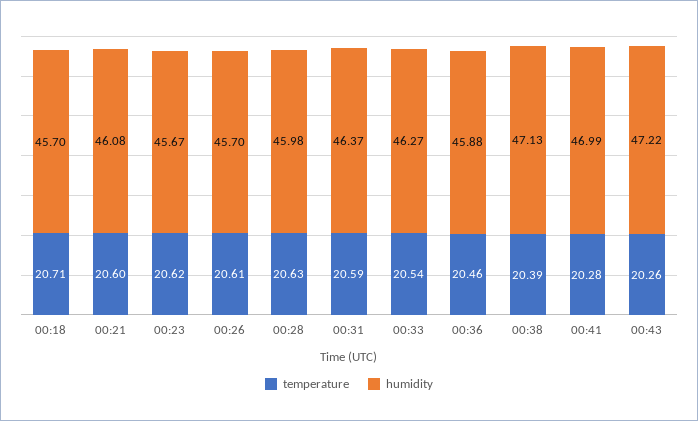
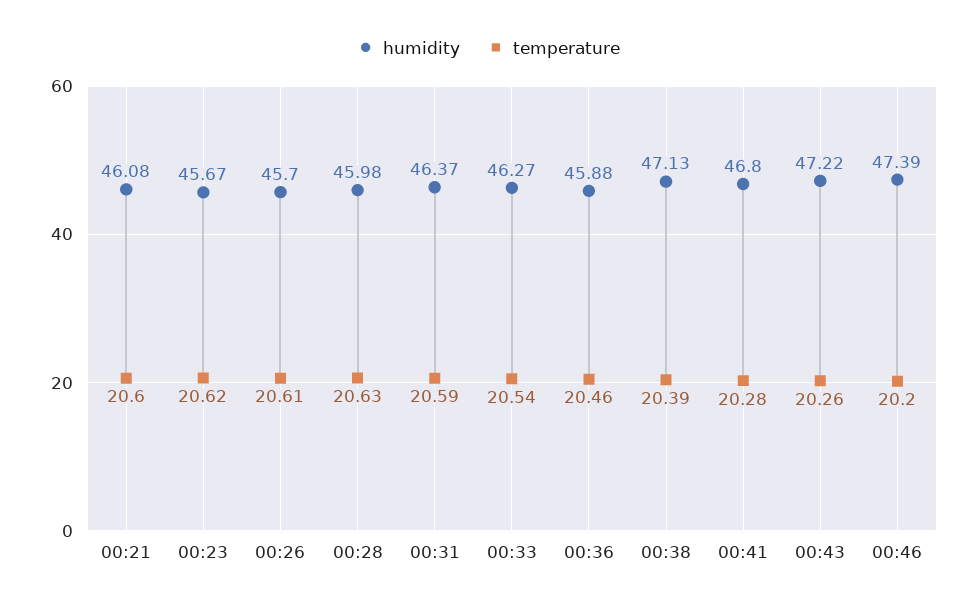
temperature, 00:18: 20.71 -> none
humidity, 00:18: 45.7 -> none
humidity, 00:41: 46.99 -> 46.8
humidity, 00:46: none -> 47.39
temperature, 00:46: none -> 20.2

